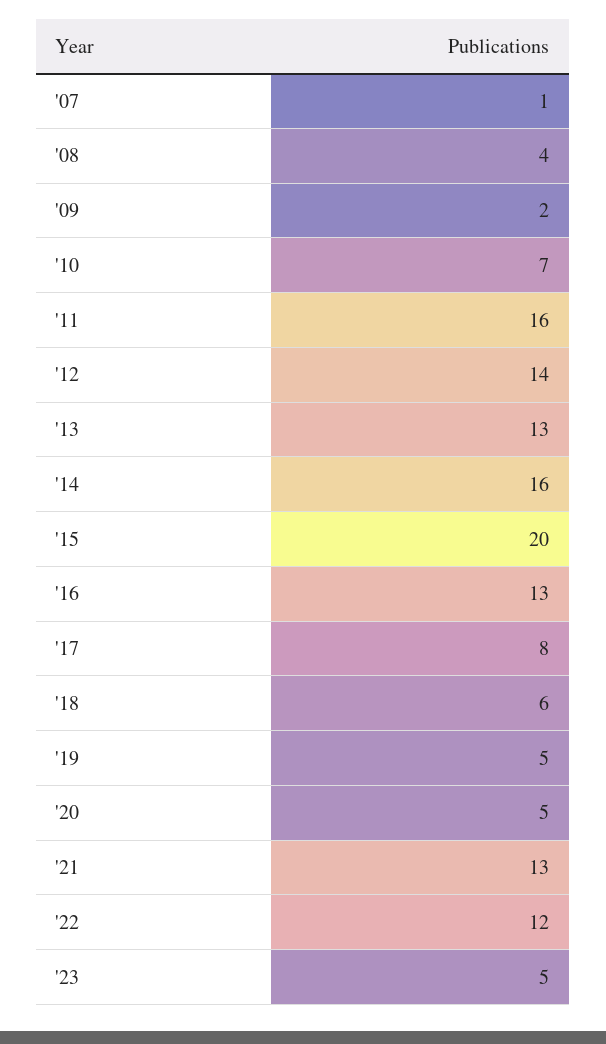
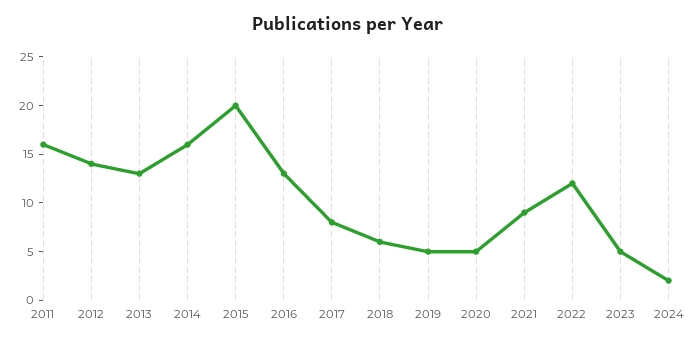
'07: 1 -> none
'08: 4 -> none
'09: 2 -> none
'10: 7 -> none
'21: 13 -> 9
2024: none -> 2

